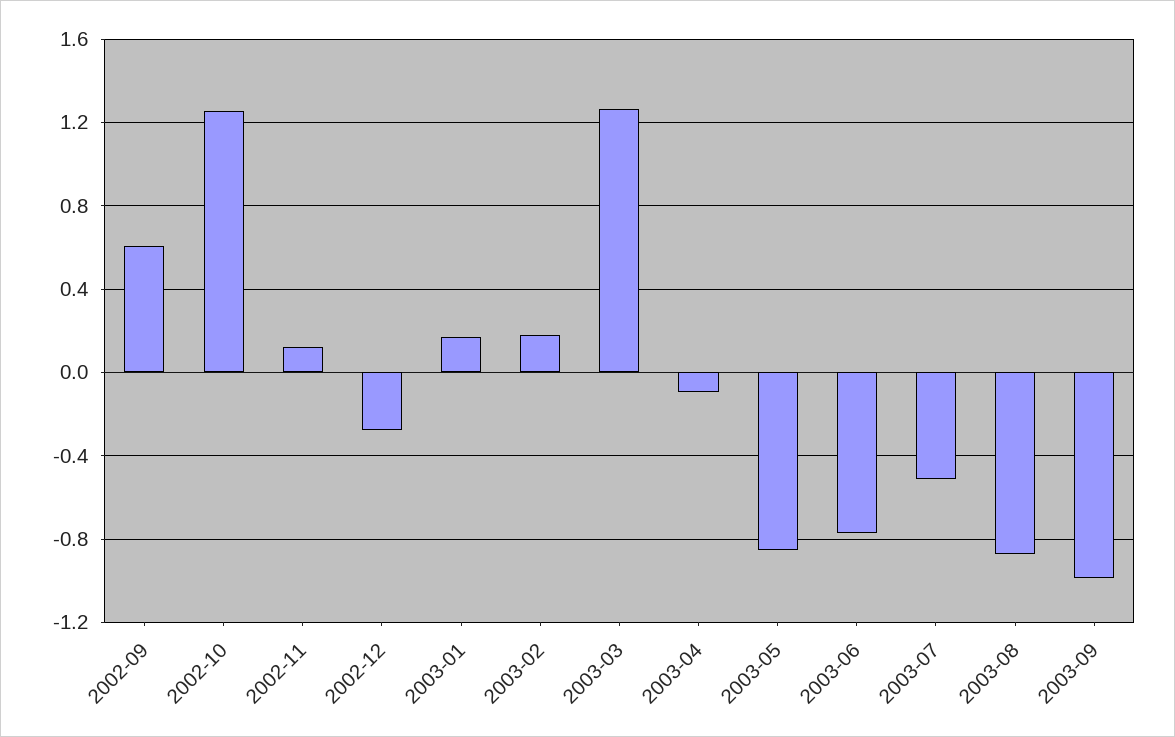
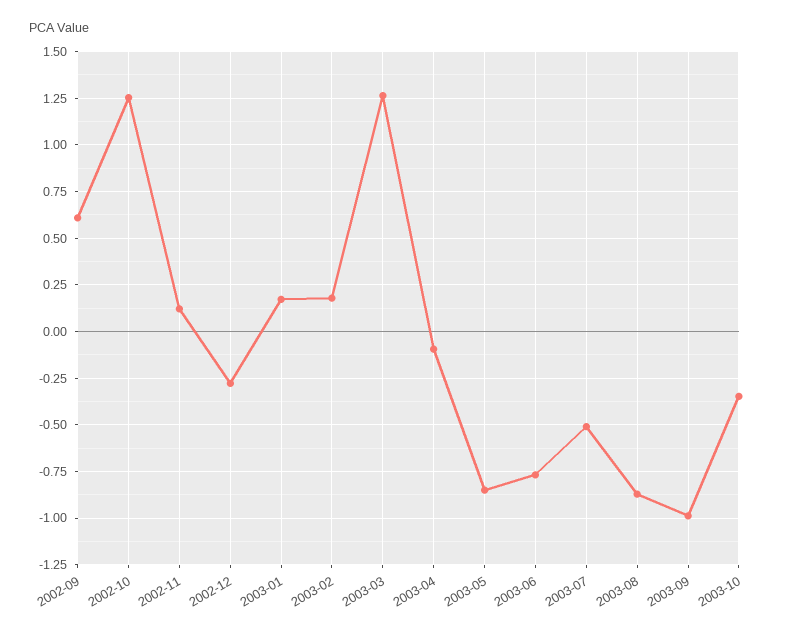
2003-10: none -> -0.35

